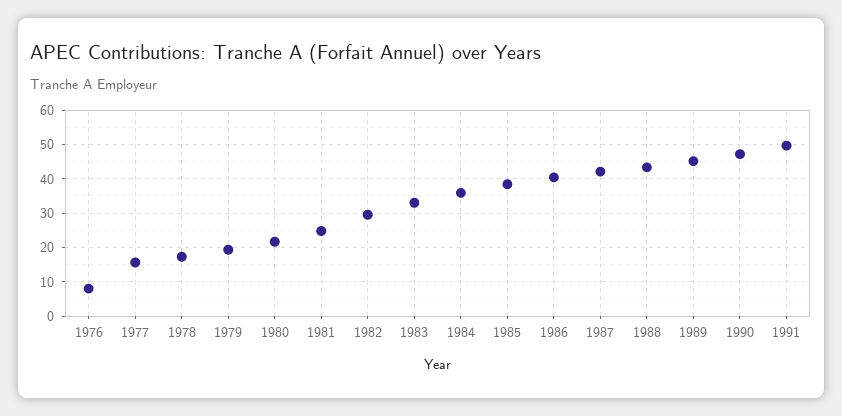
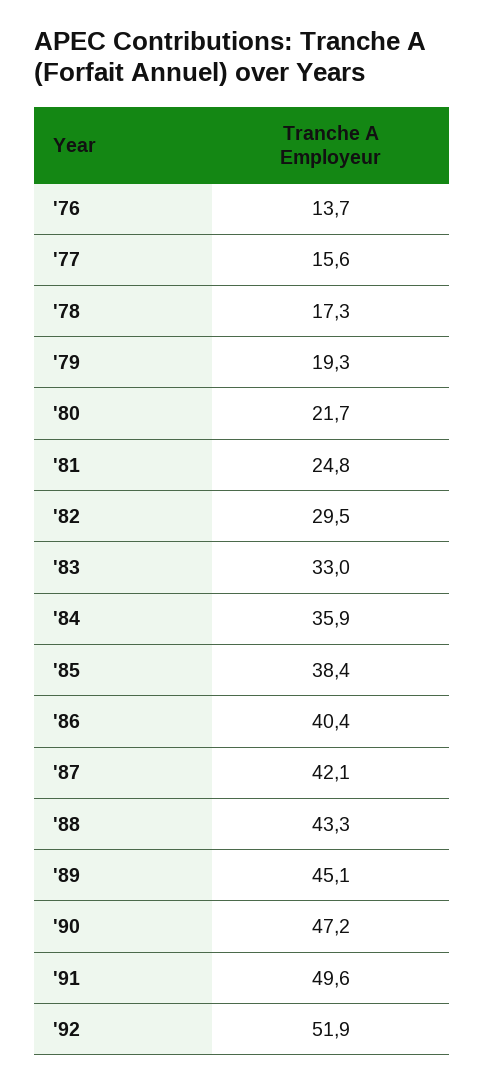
1976: 8 -> 13.7
'92: none -> 51.9

